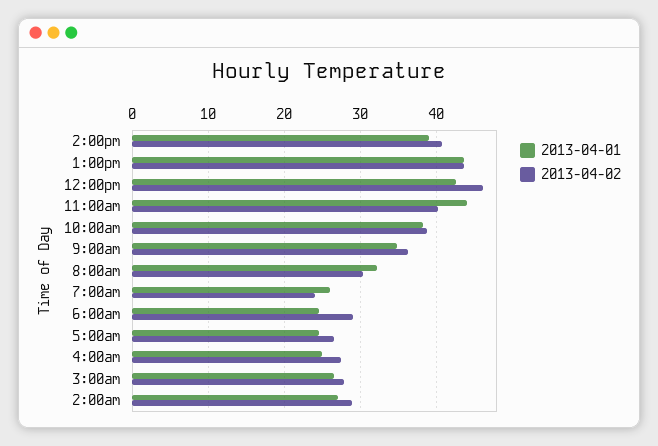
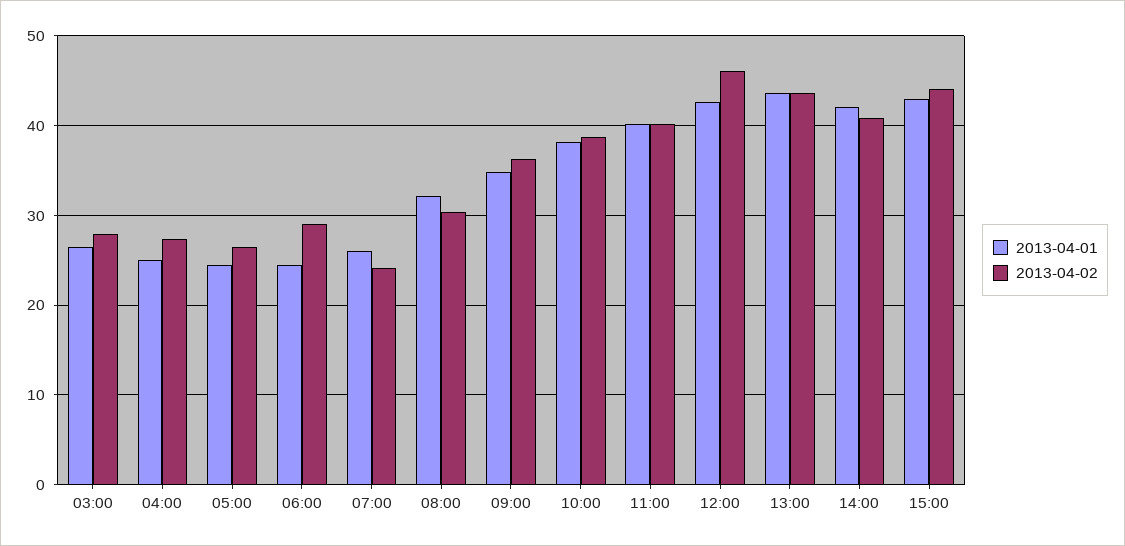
2013-04-01, 2:00pm: 39 -> 42
2013-04-01, 11:00am: 44 -> 40
2013-04-01, 2:00am: 27 -> none
2013-04-02, 2:00am: 29 -> none
2013-04-01, 15:00: none -> 43
2013-04-02, 15:00: none -> 44

